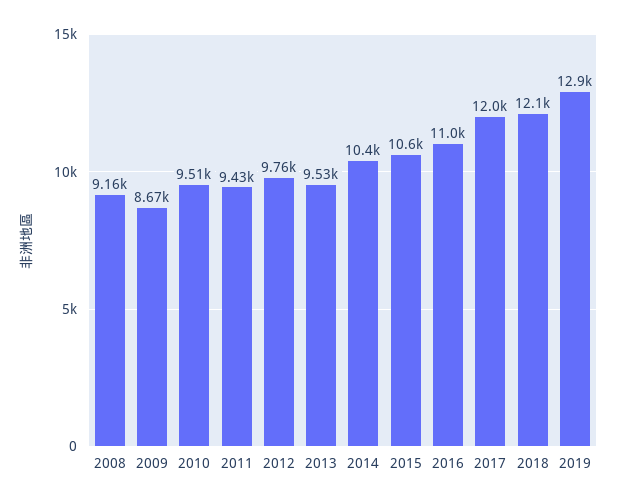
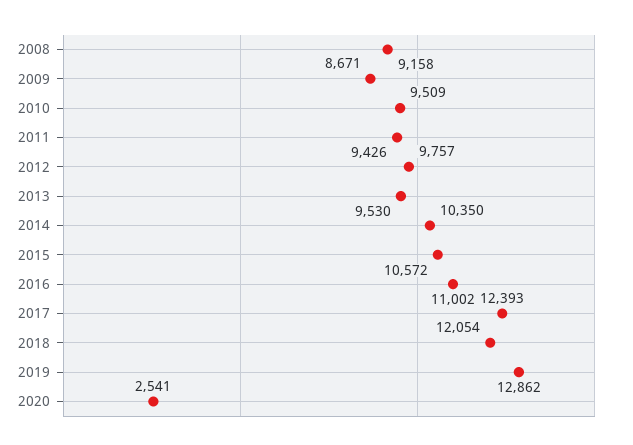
2017: 12000 -> 12393
2020: none -> 2541

